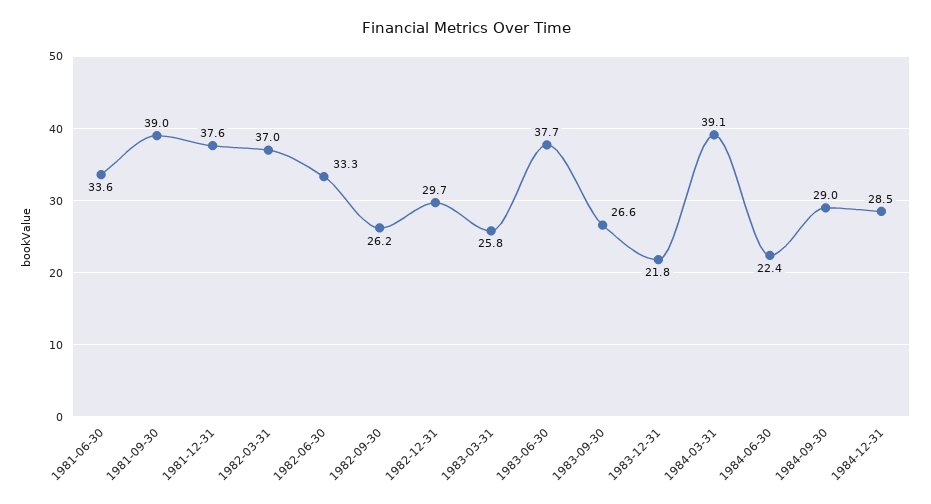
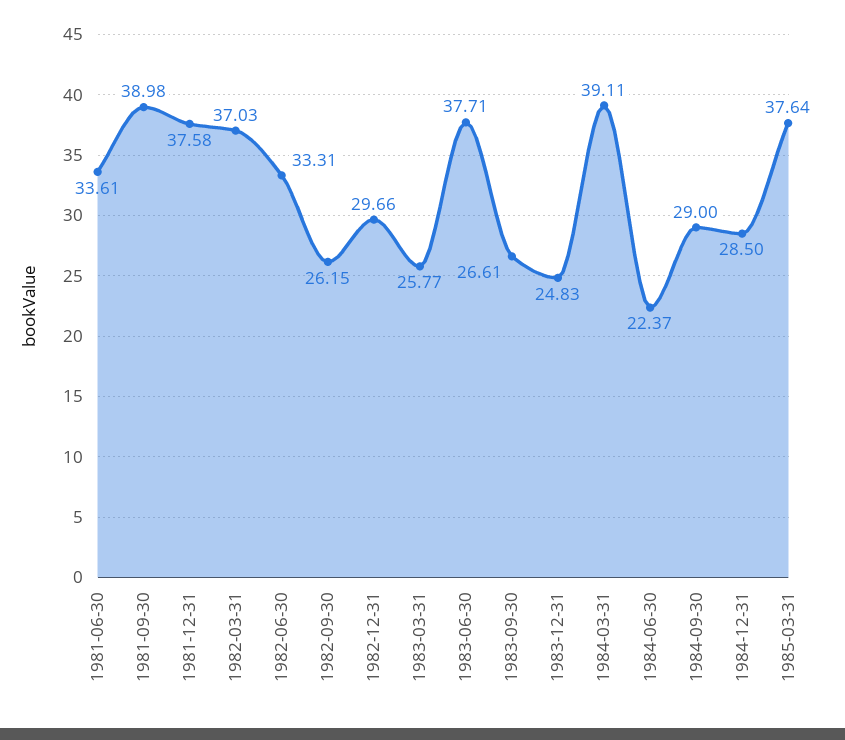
1983-12-31: 21.8 -> 24.83
1985-03-31: none -> 37.64

